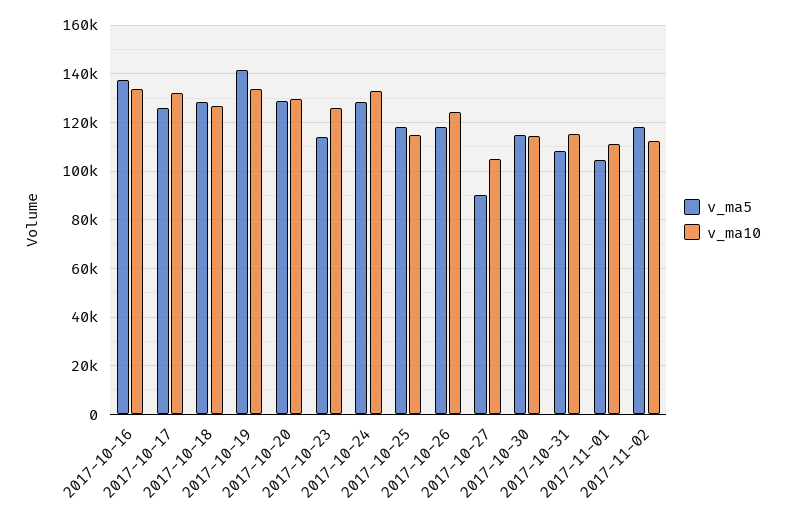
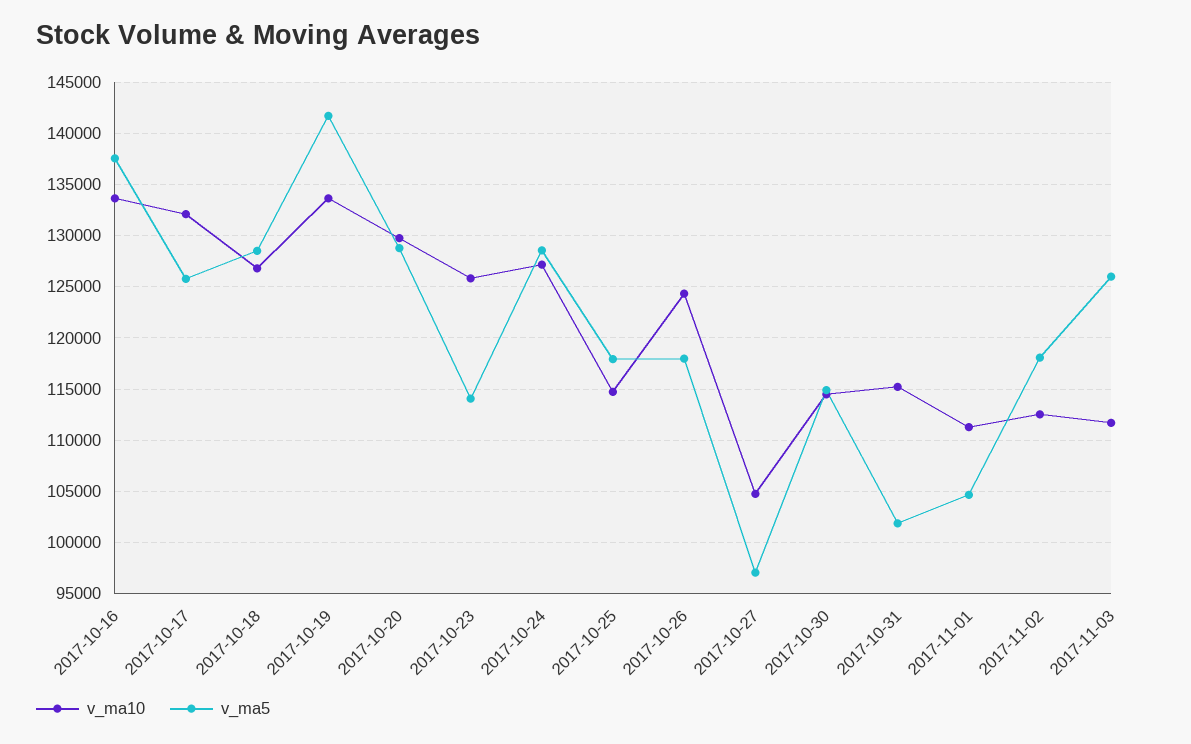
v_ma10, 2017-10-24: 132500 -> 127000
v_ma5, 2017-10-27: 90000 -> 97000
v_ma5, 2017-10-31: 107500 -> 102000
v_ma10, 2017-11-03: none -> 112000
v_ma5, 2017-11-03: none -> 126000

